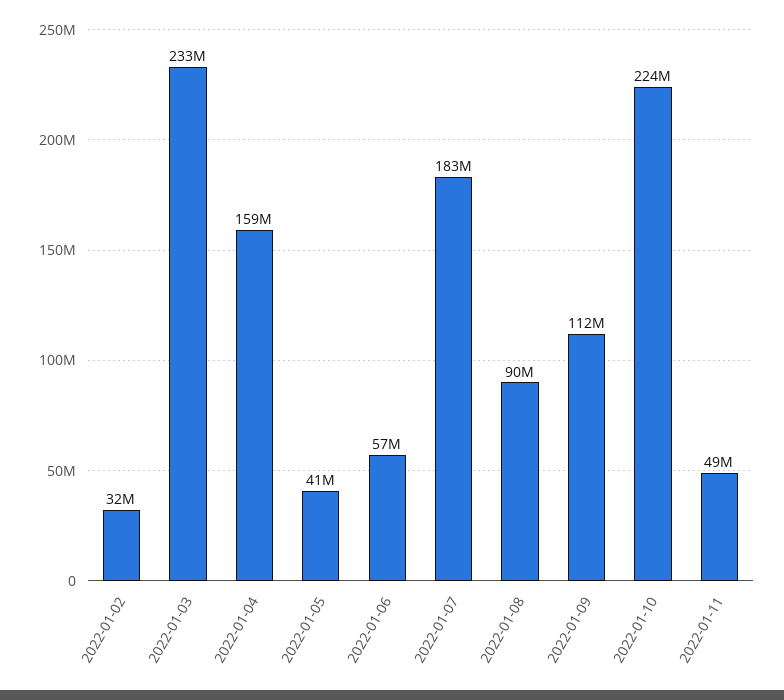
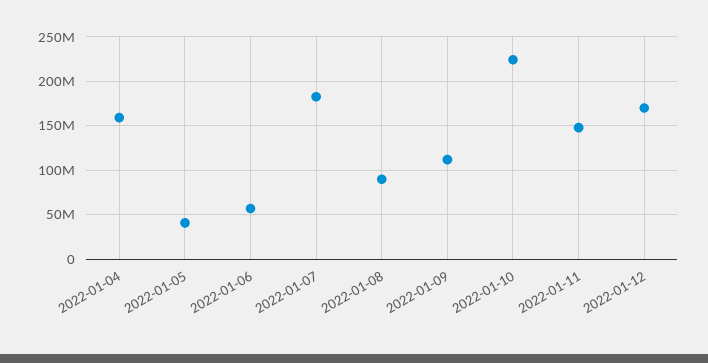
2022-01-02: 32000000 -> none
2022-01-03: 233000000 -> none
2022-01-11: 49000000 -> 150000000
2022-01-12: none -> 170000000

